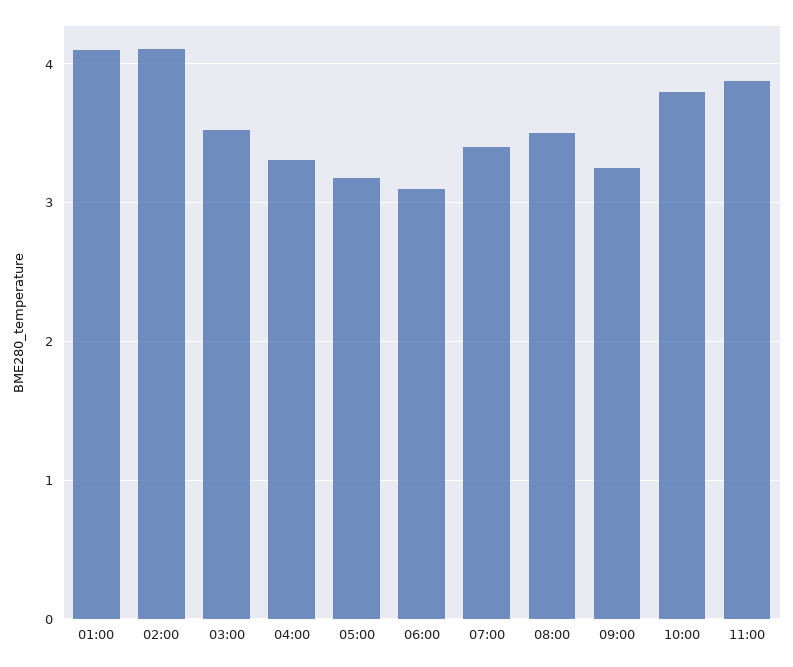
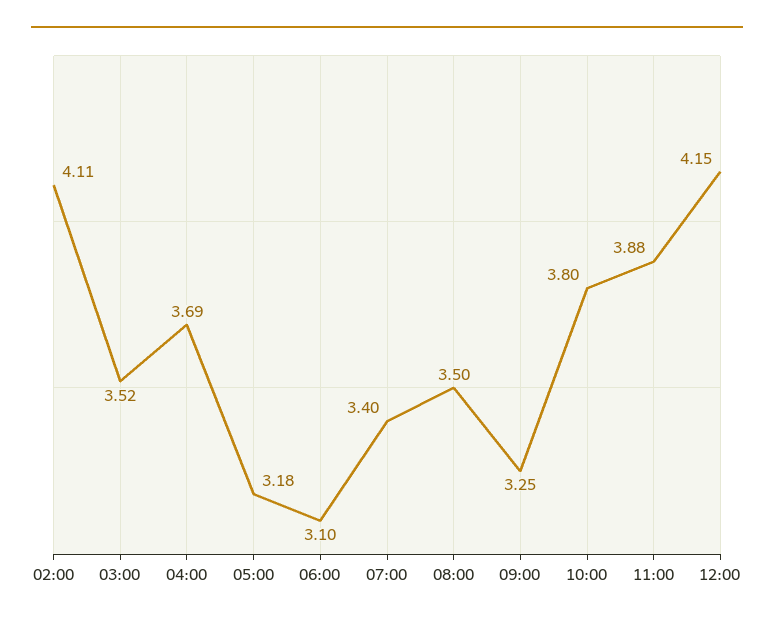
01:00: 4.1 -> none
04:00: 3.3 -> 3.69
12:00: none -> 4.15

